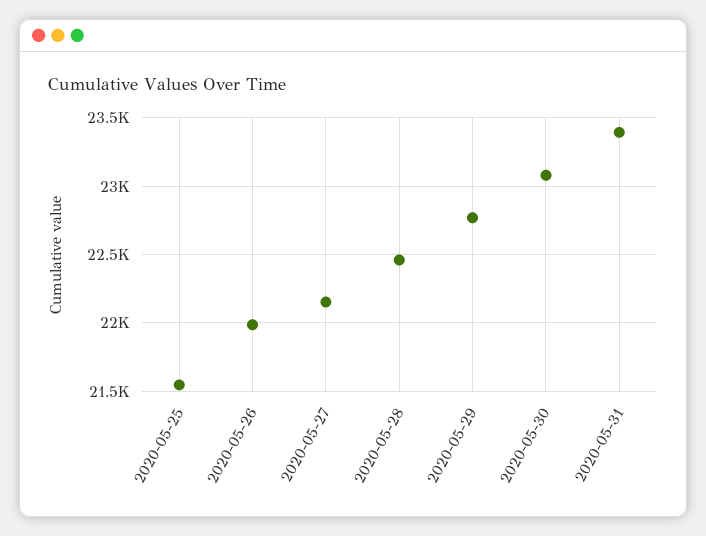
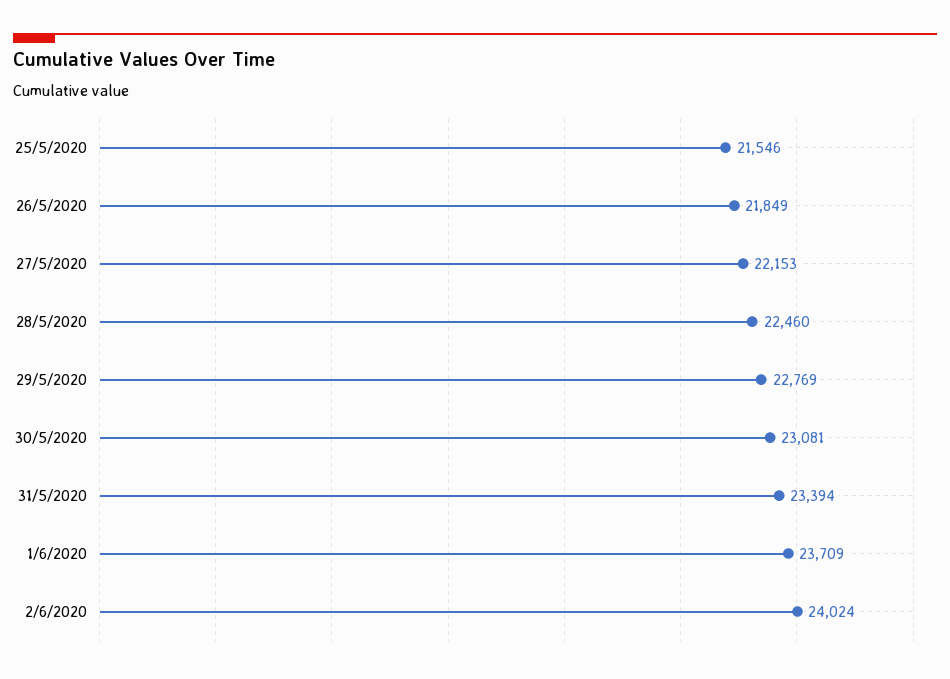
2020-05-26: 22000 -> 21849
1/6/2020: none -> 23709
2/6/2020: none -> 24024

